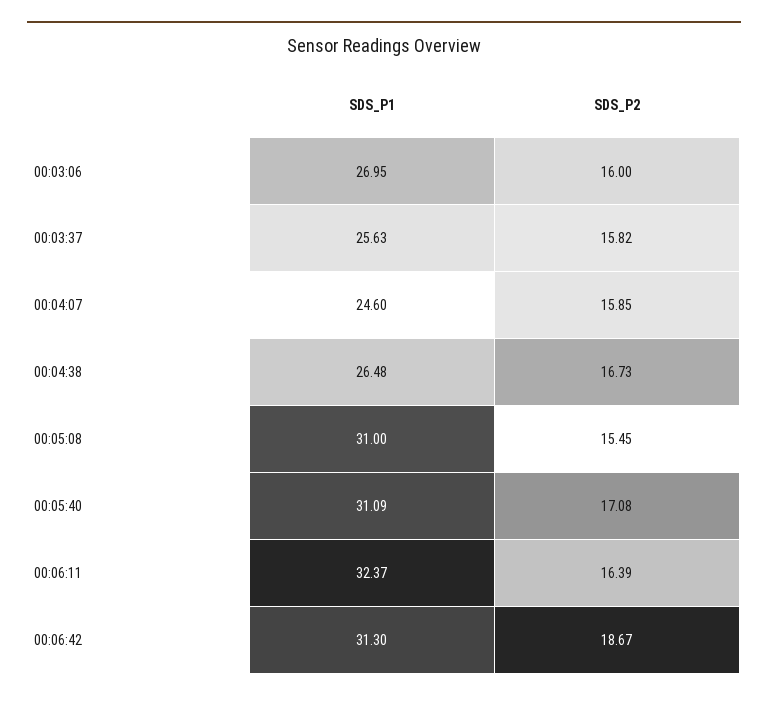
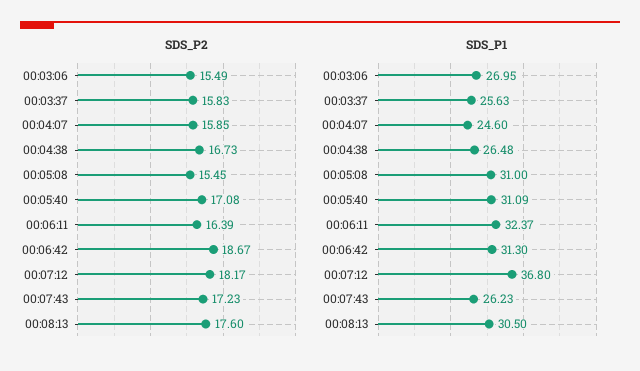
SDS_P2, 00:03:06: 16 -> 15.49
SDS_P2, 00:03:37: 15.82 -> 15.83
SDS_P2, 00:07:12: none -> 18.17
SDS_P2, 00:07:43: none -> 17.23
SDS_P2, 00:08:13: none -> 17.6
SDS_P1, 00:07:12: none -> 36.8
SDS_P1, 00:07:43: none -> 26.23
SDS_P1, 00:08:13: none -> 30.5

